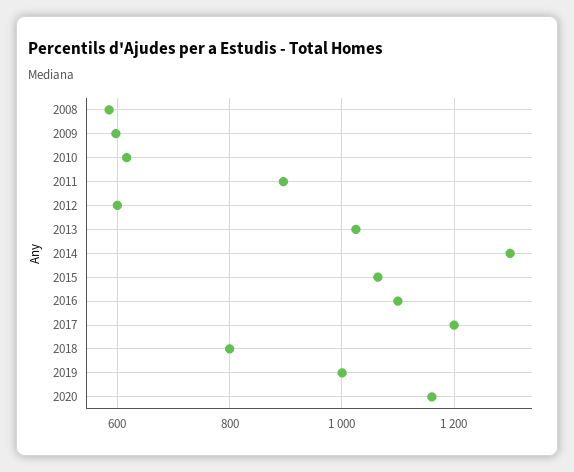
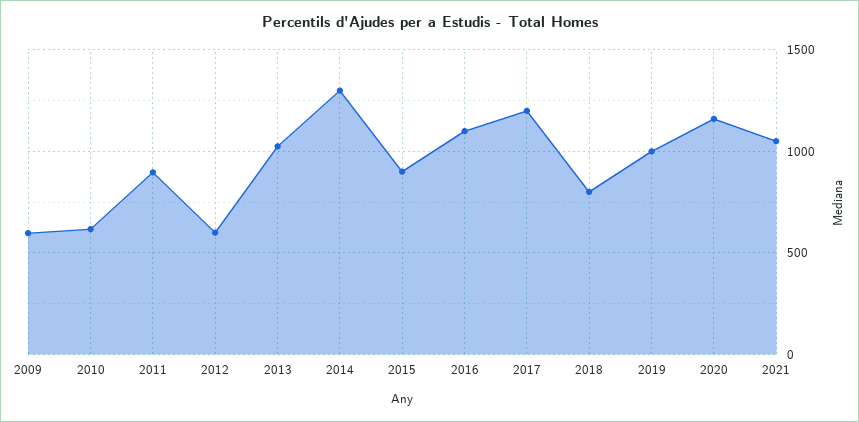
2008: 580 -> none
2015: 1060 -> 900
2021: none -> 1050

